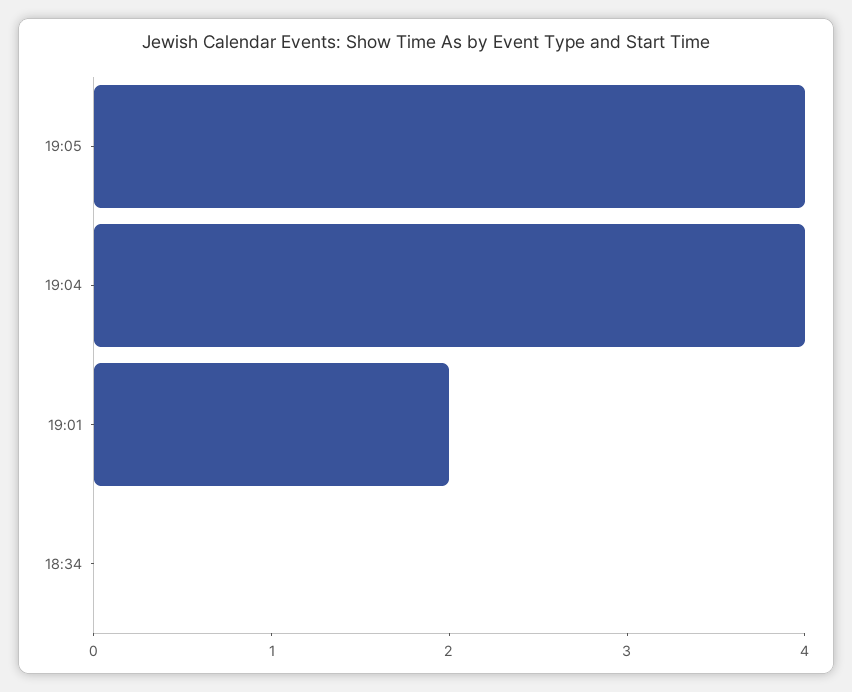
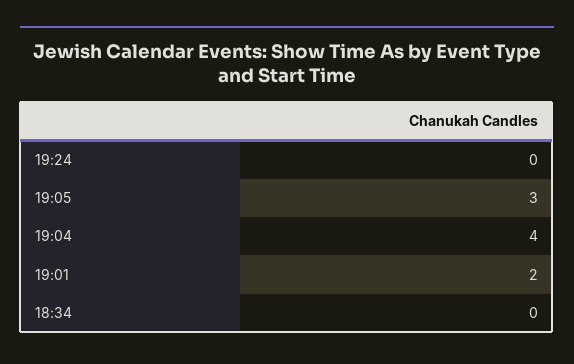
19:05: 4 -> 3
19:24: none -> 0

